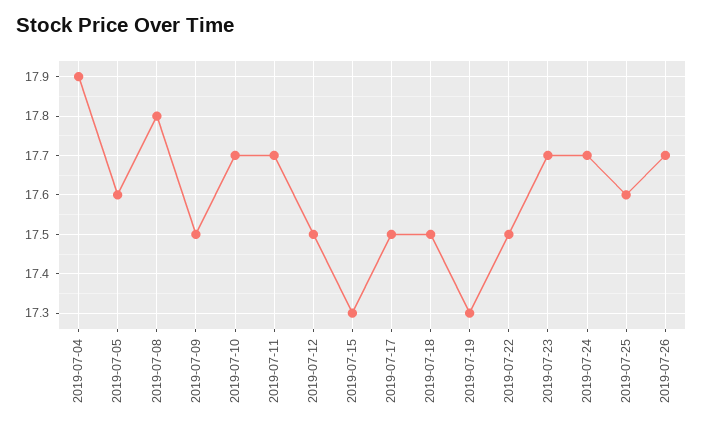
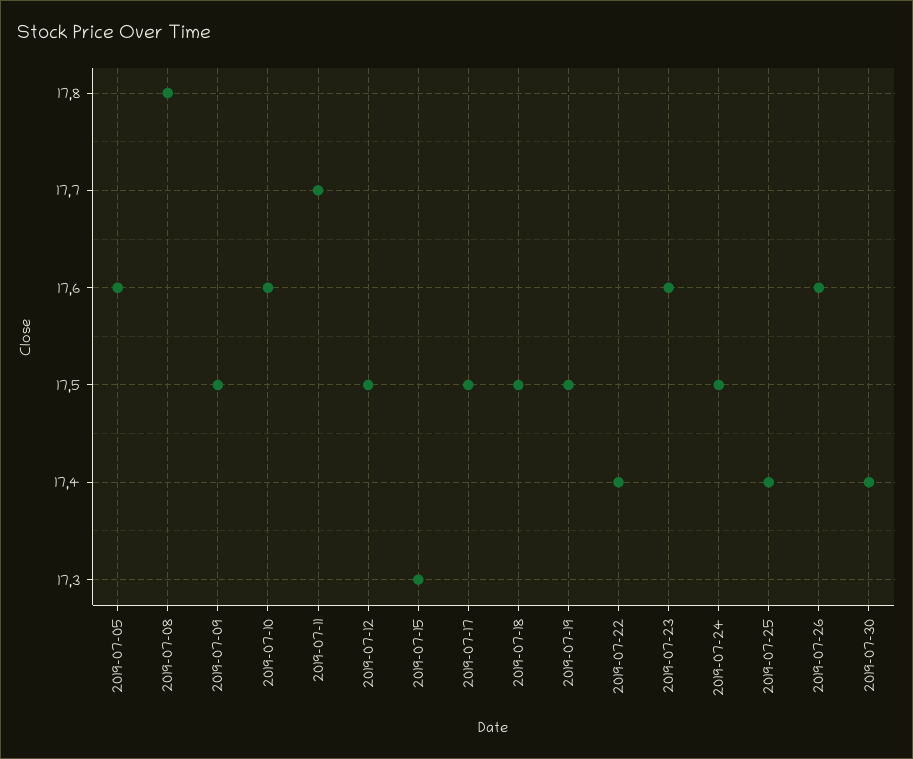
2019-07-04: 17.9 -> none
2019-07-10: 17.7 -> 17.6
2019-07-19: 17.3 -> 17.5
2019-07-22: 17.5 -> 17.4
2019-07-23: 17.7 -> 17.6
2019-07-24: 17.7 -> 17.5
2019-07-25: 17.6 -> 17.4
2019-07-26: 17.7 -> 17.6
2019-07-30: none -> 17.4

